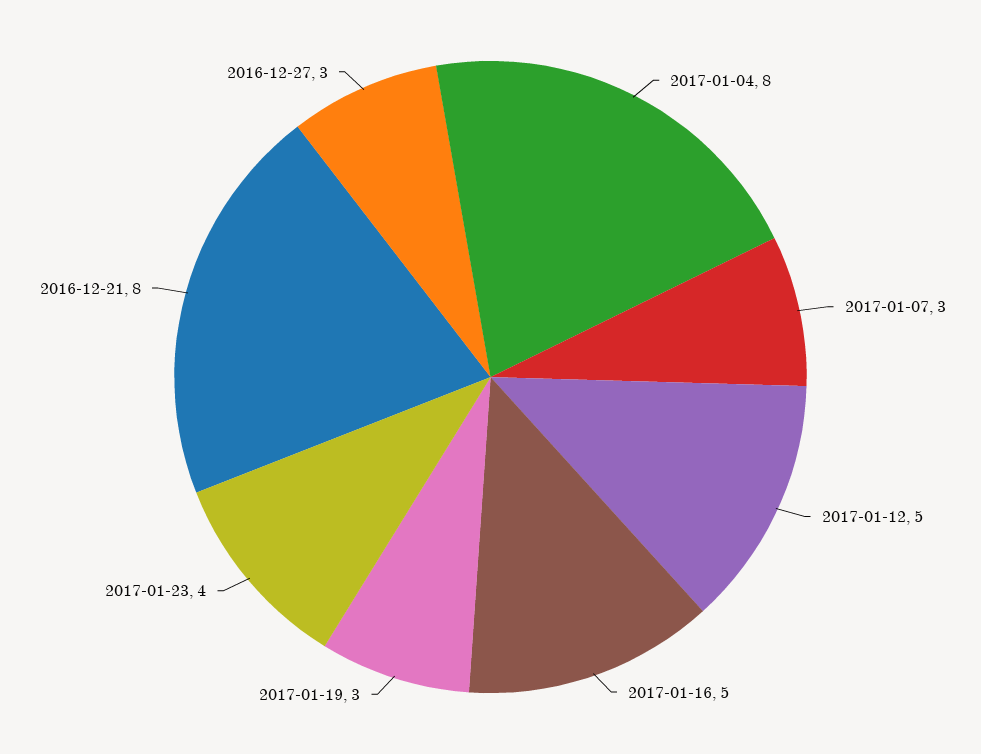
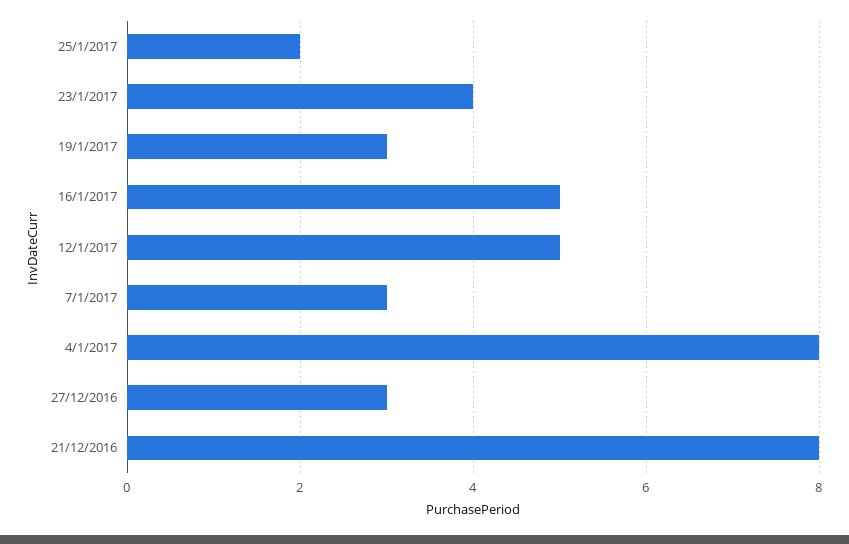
25/1/2017: none -> 2

